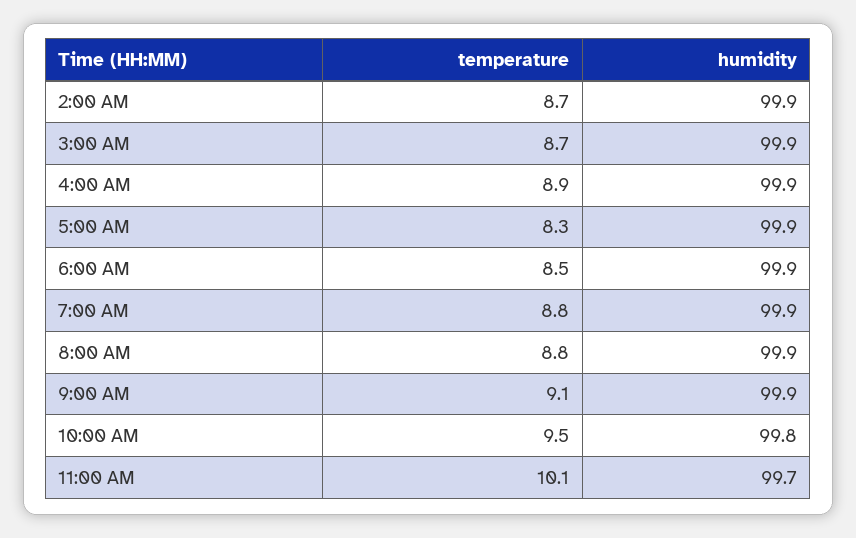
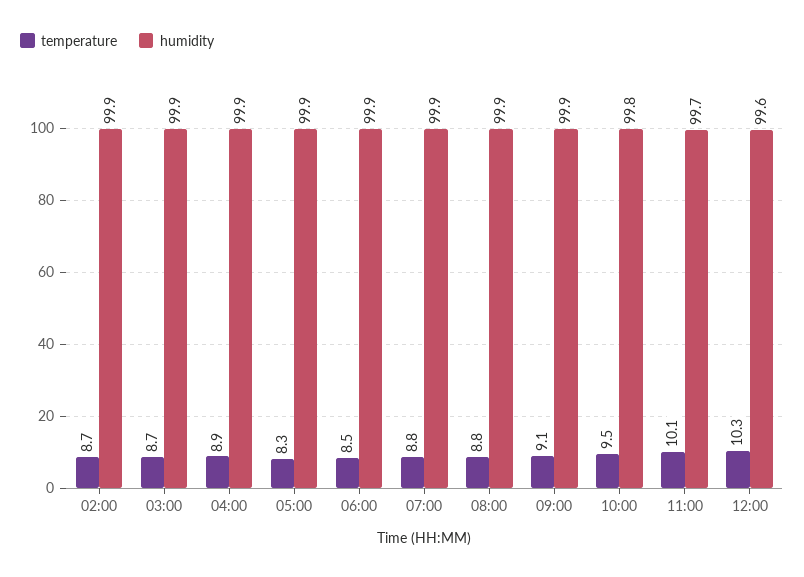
temperature, 12:00: none -> 10.3
humidity, 12:00: none -> 99.6

